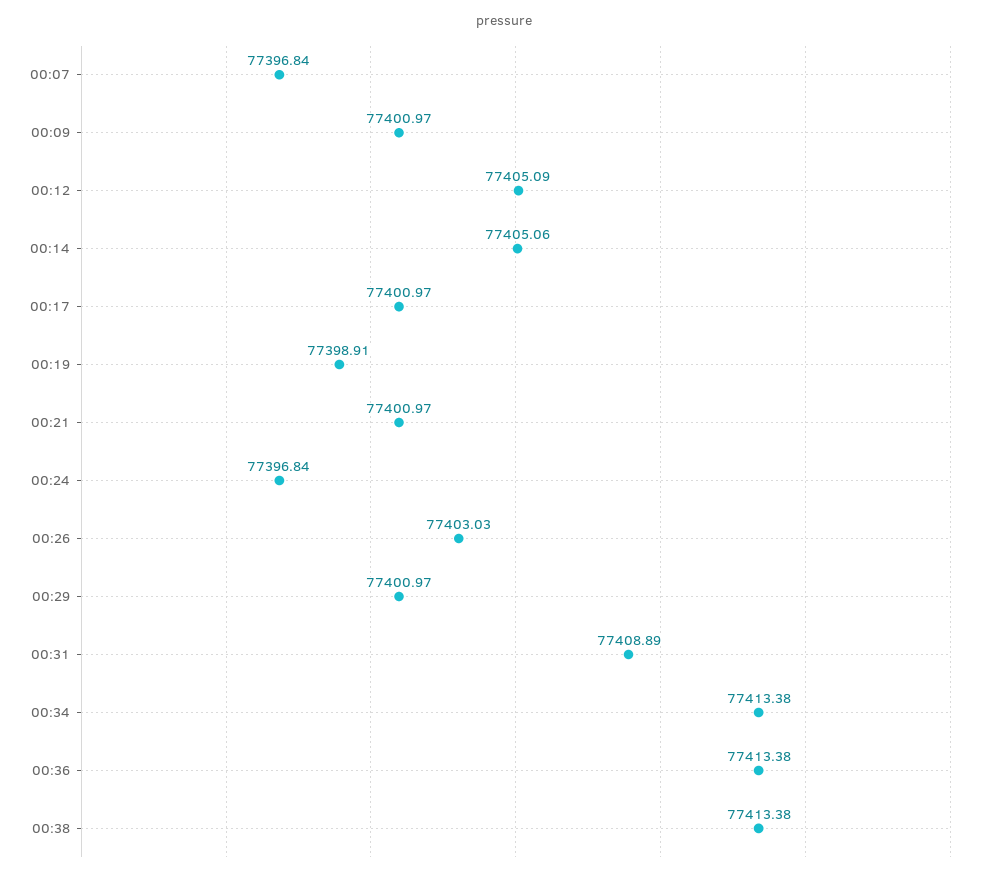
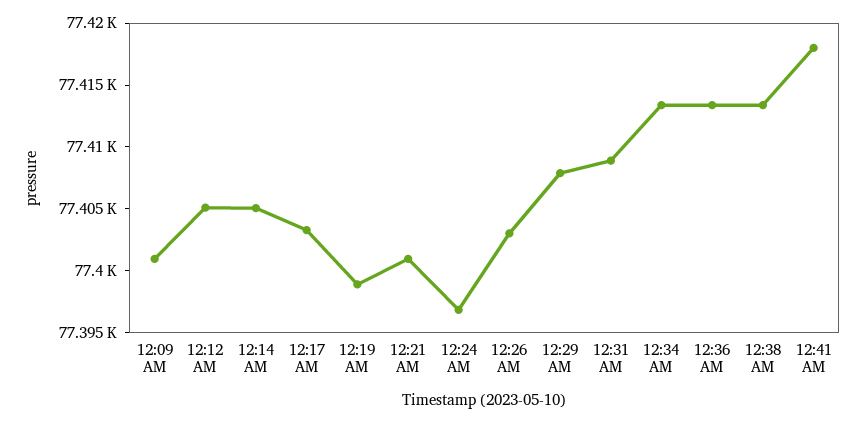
00:07: 77396.84 -> none
00:17: 77400.97 -> 77403
00:29: 77400.97 -> 77408
12:41 AM: none -> 77418

